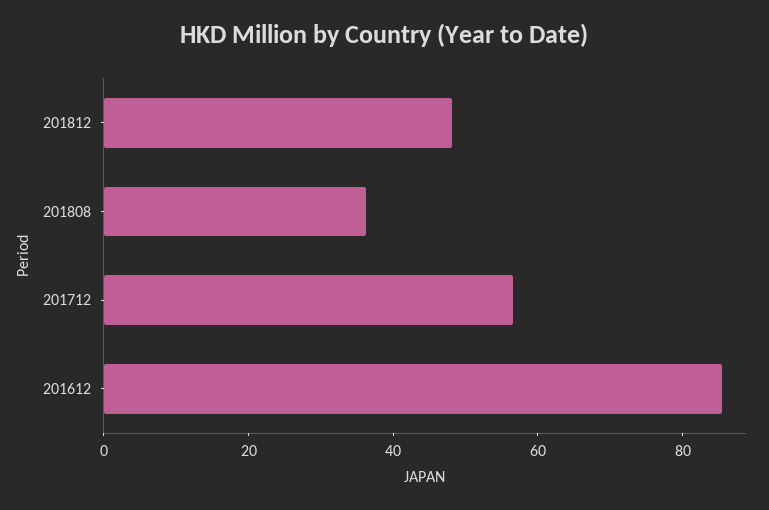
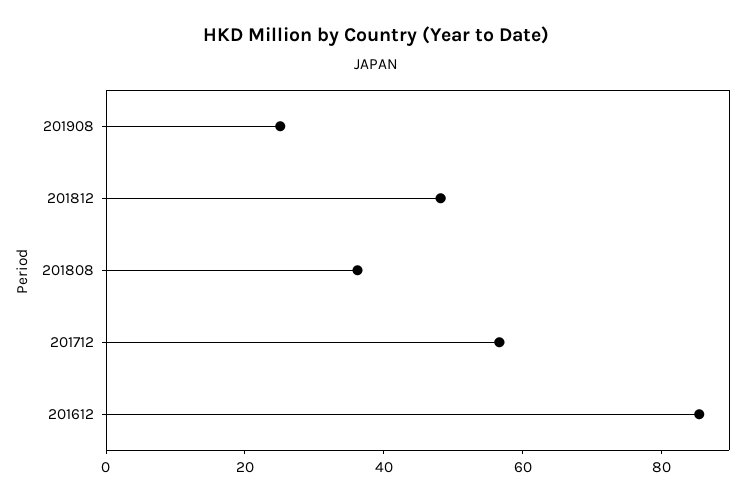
201908: none -> 25

